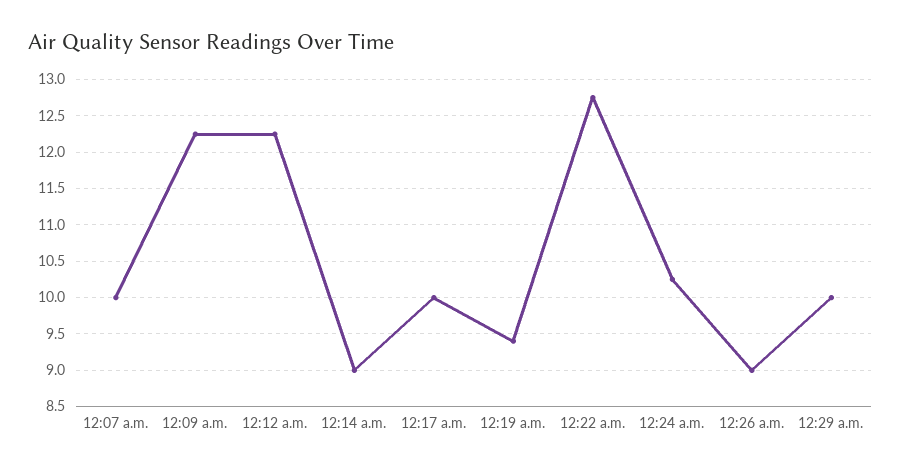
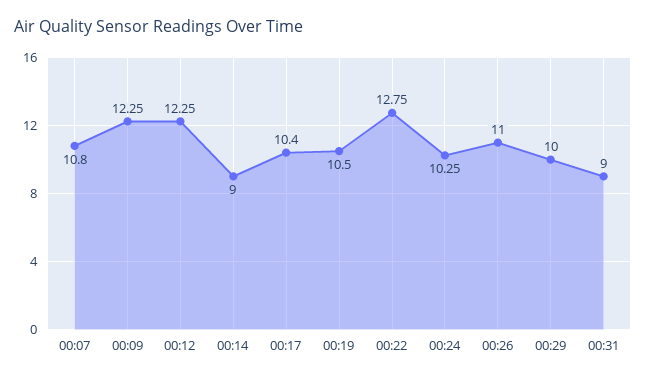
12:07 a.m.: 10 -> 10.8
12:17 a.m.: 10 -> 10.4
12:19 a.m.: 9.4 -> 10.5
12:26 a.m.: 9 -> 11
00:31: none -> 9

